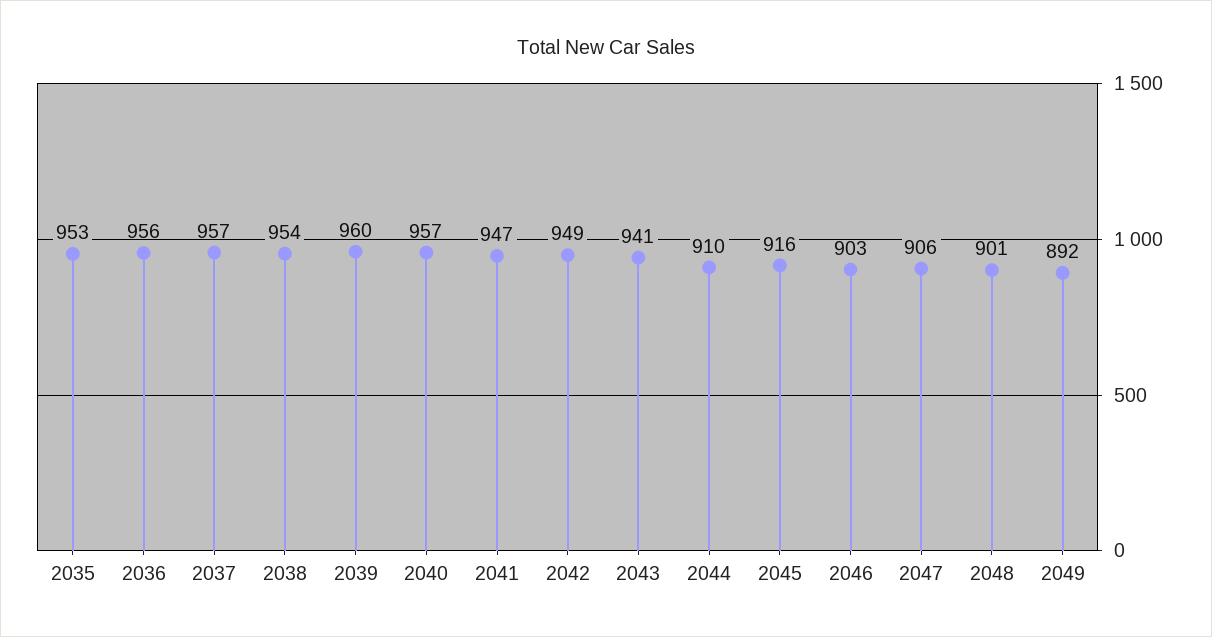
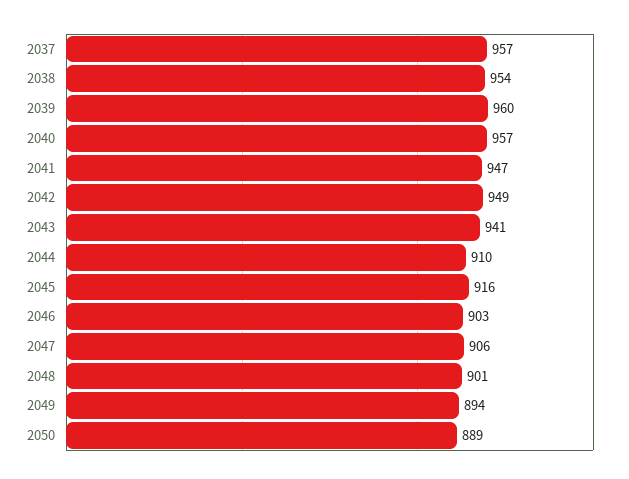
2035: 953 -> none
2036: 956 -> none
2049: 892 -> 894
2050: none -> 889

